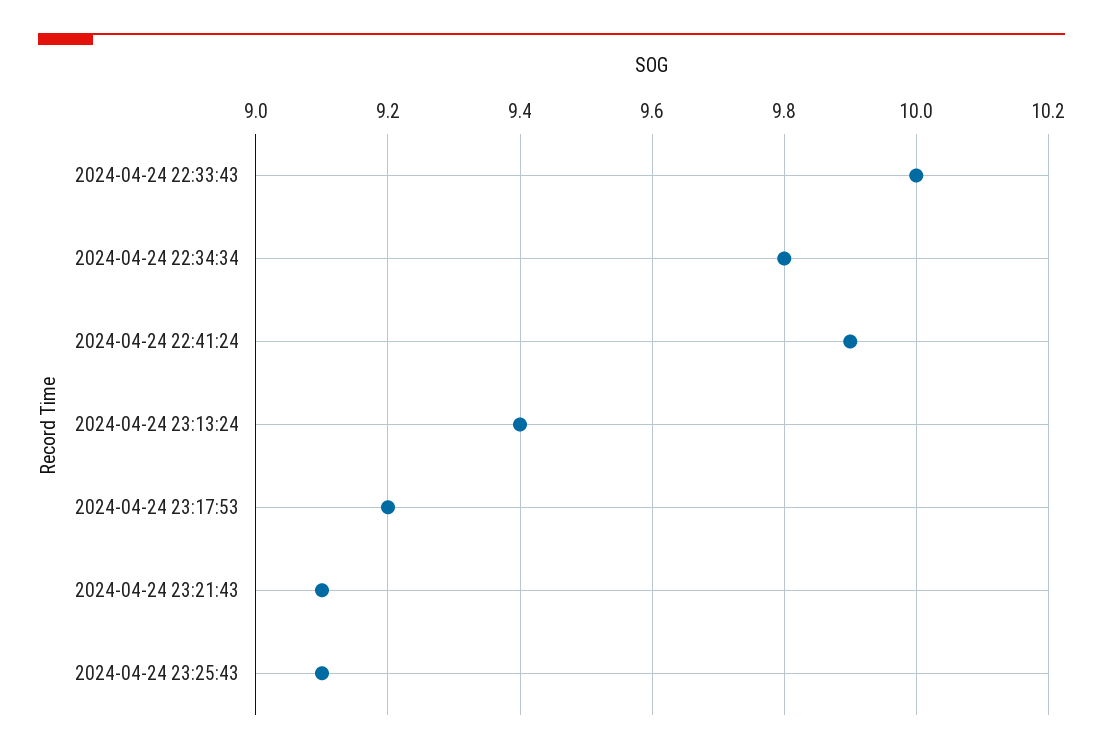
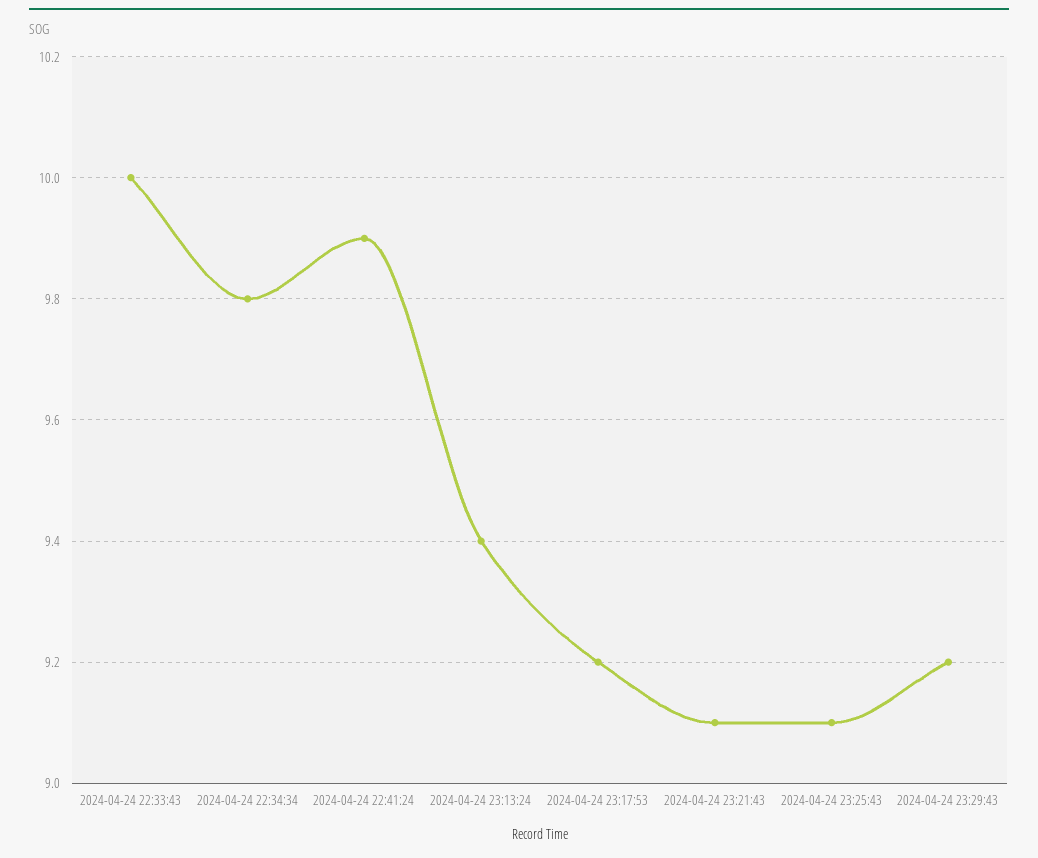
2024-04-24 23:29:43: none -> 9.2

